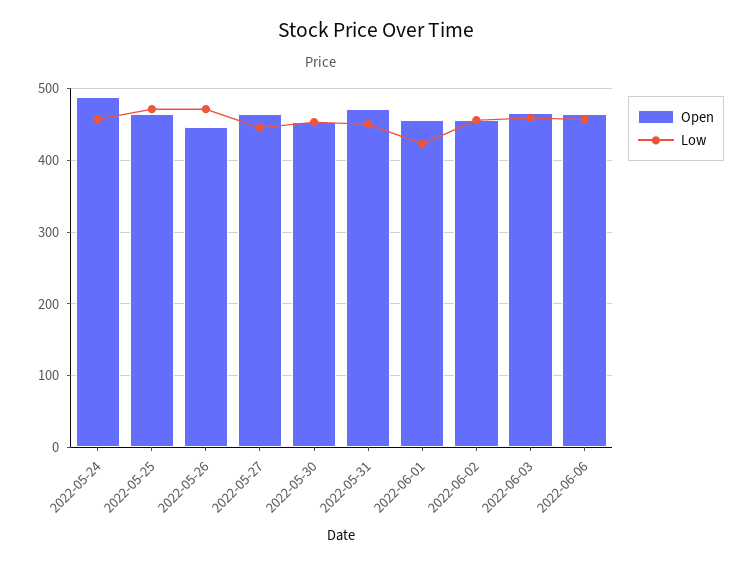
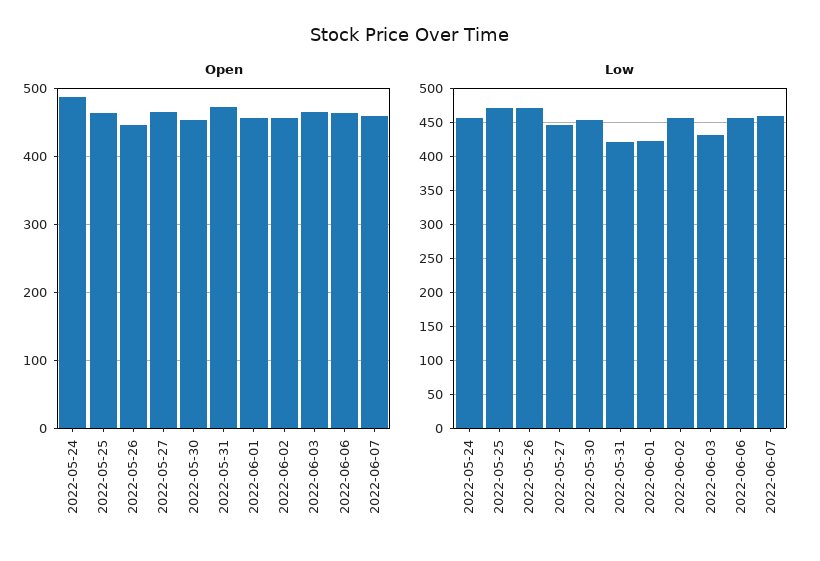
Low, 2022-05-31: 450 -> 420
Low, 2022-06-03: 460 -> 430
Open, 2022-06-07: none -> 460
Low, 2022-06-07: none -> 460

